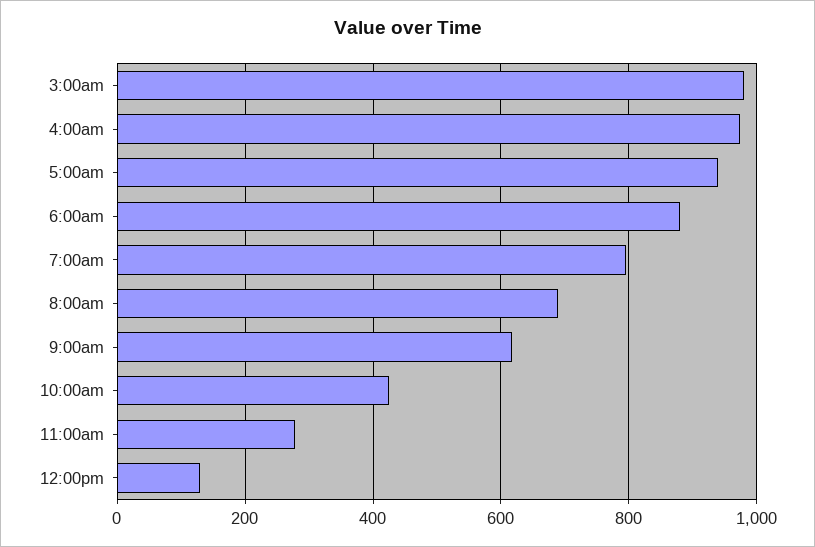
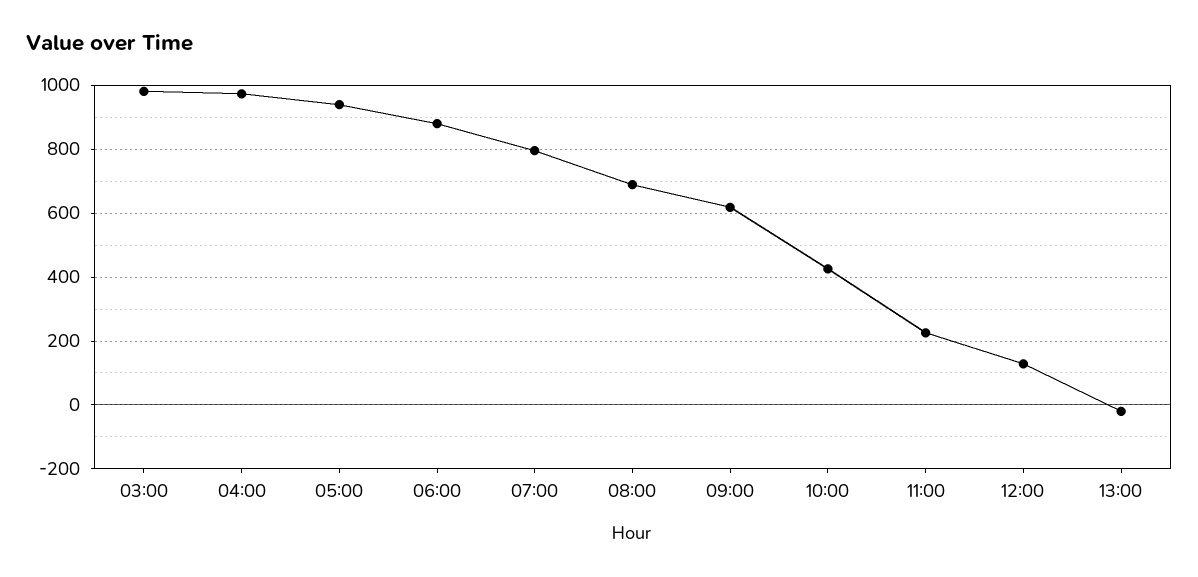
11:00am: 280 -> 220
13:00: none -> -20

